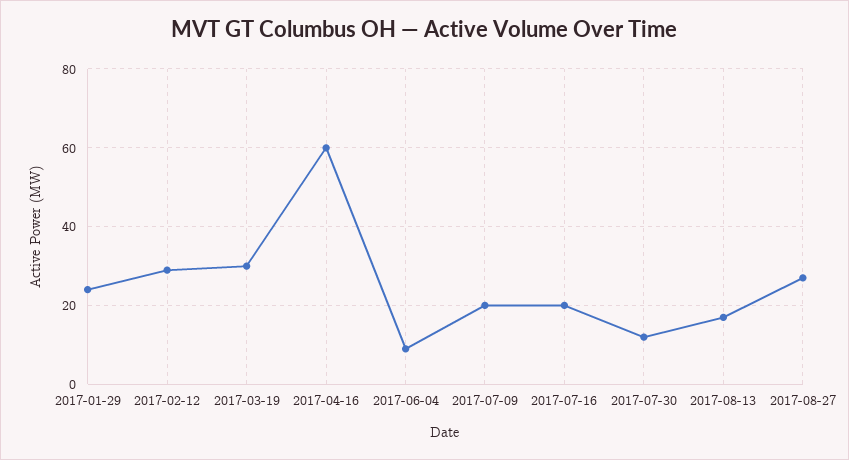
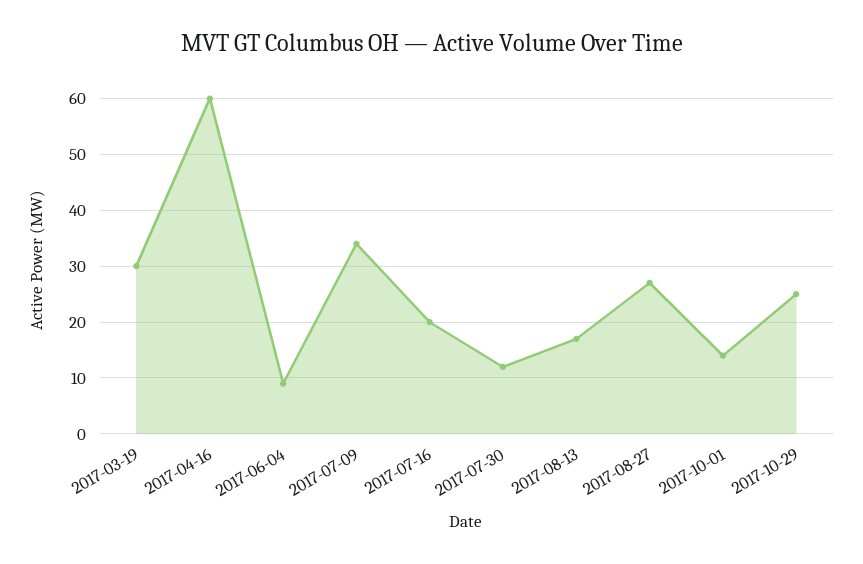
2017-01-29: 25 -> none
2017-02-12: 30 -> none
2017-07-09: 20 -> 35
2017-10-01: none -> 15
2017-10-29: none -> 25

